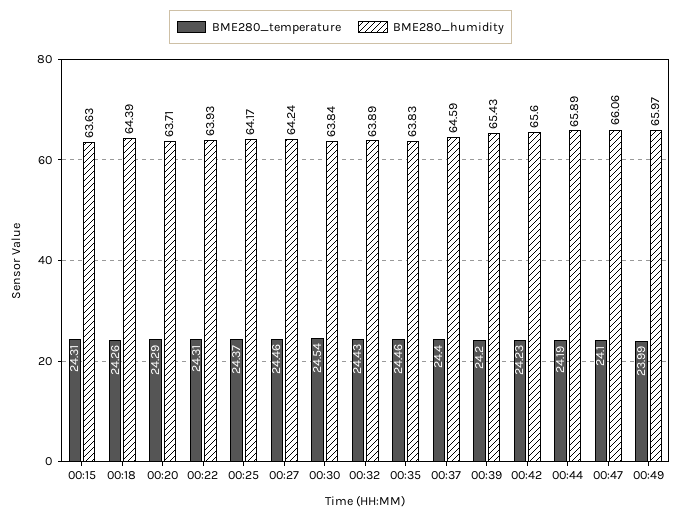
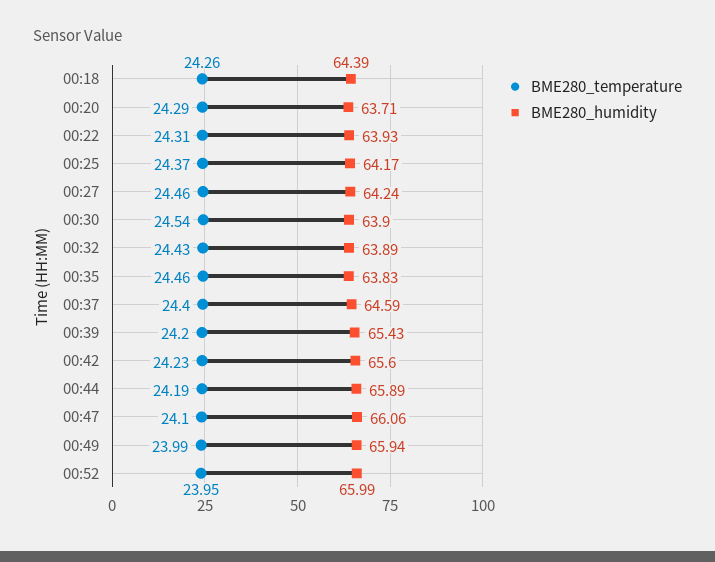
BME280_temperature, 00:15: 24.31 -> none
BME280_humidity, 00:15: 63.63 -> none
BME280_humidity, 00:30: 63.84 -> 63.9
BME280_humidity, 00:49: 65.97 -> 65.94
BME280_temperature, 00:52: none -> 23.95
BME280_humidity, 00:52: none -> 65.99

